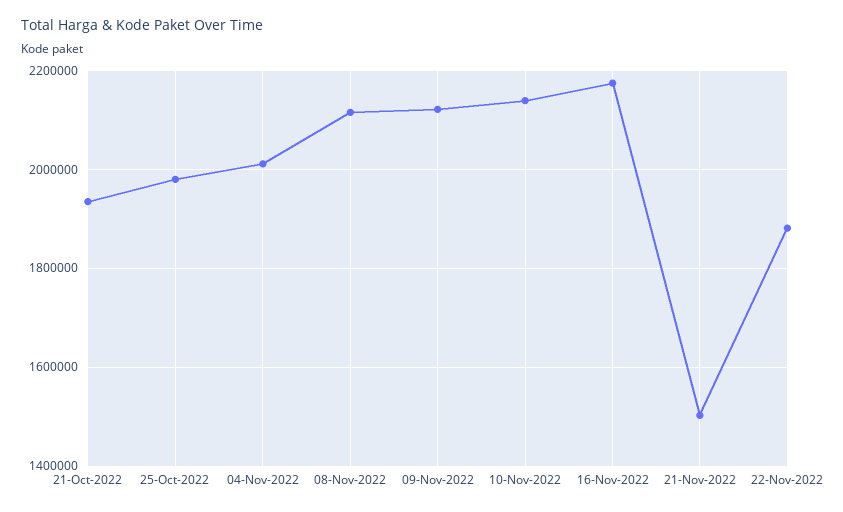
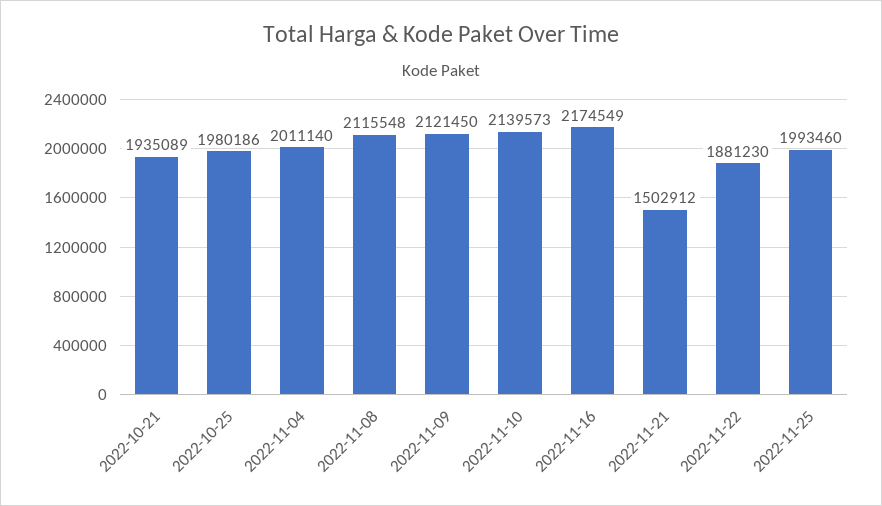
2022-11-25: none -> 1993460

